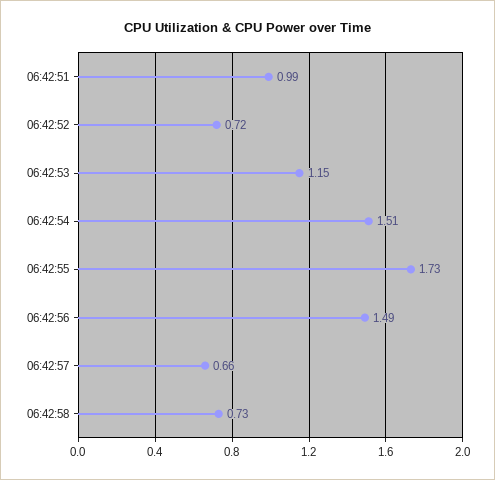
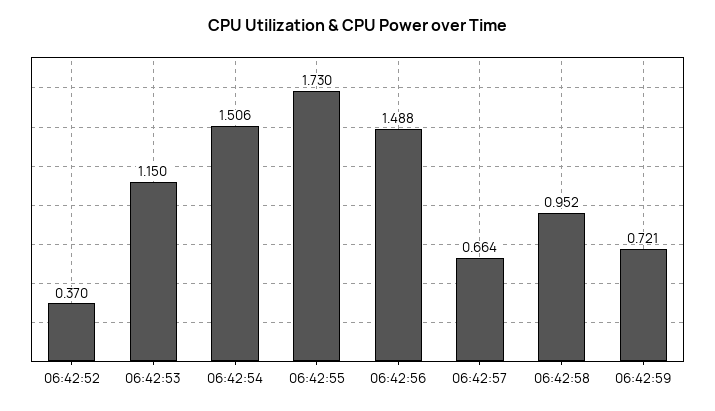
06:42:51: 0.99 -> none
06:42:52: 0.72 -> 0.37
06:42:58: 0.73 -> 0.952
06:42:59: none -> 0.721

